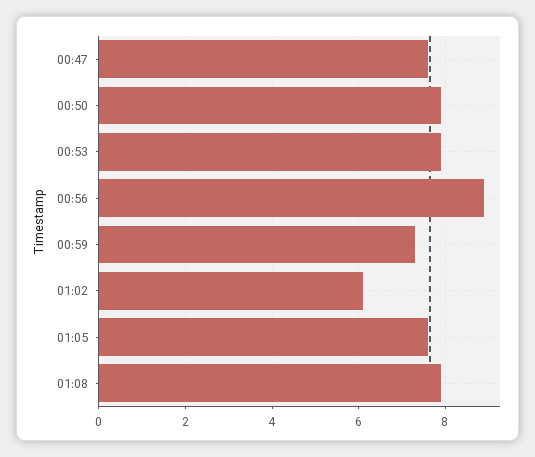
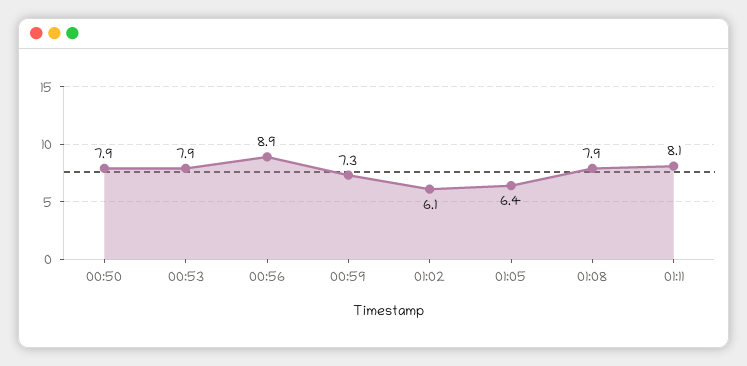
00:47: 7.5 -> none
01:05: 7.5 -> 6.4
01:11: none -> 8.1

